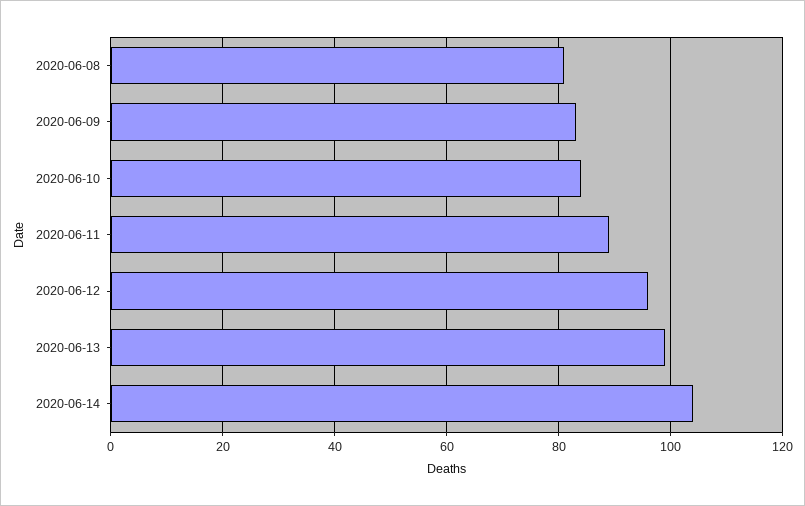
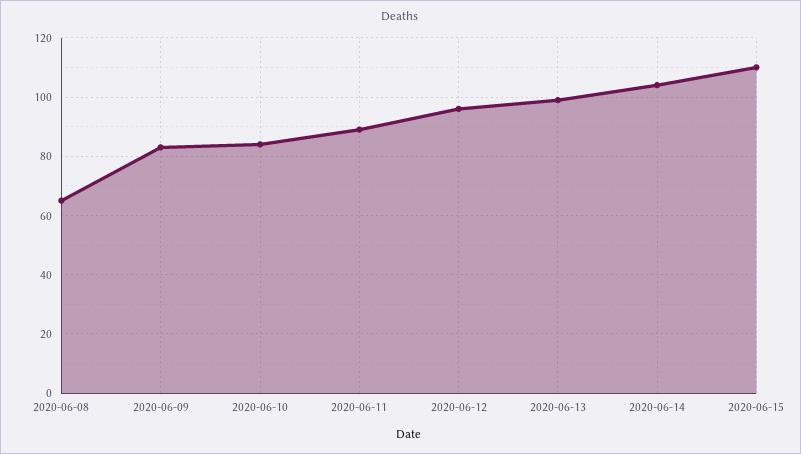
2020-06-08: 80 -> 65
2020-06-15: none -> 110

